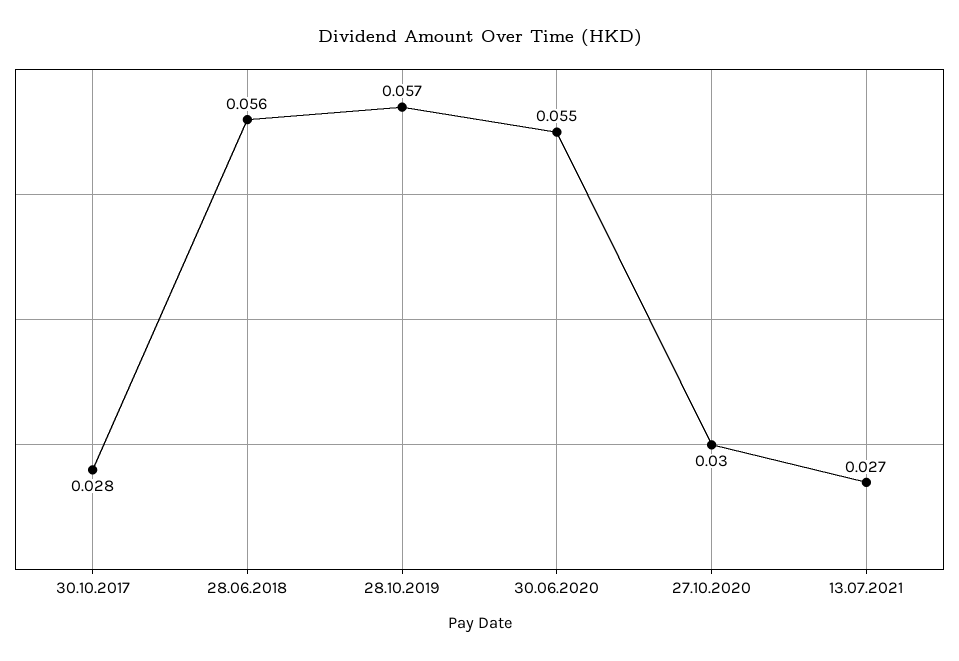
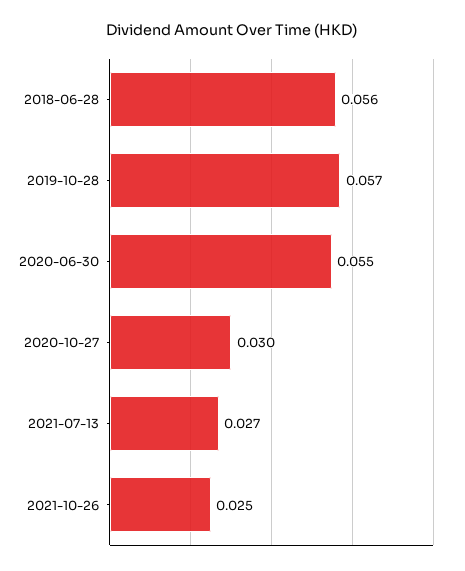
30.10.2017: 0.028 -> none
2021-10-26: none -> 0.025

